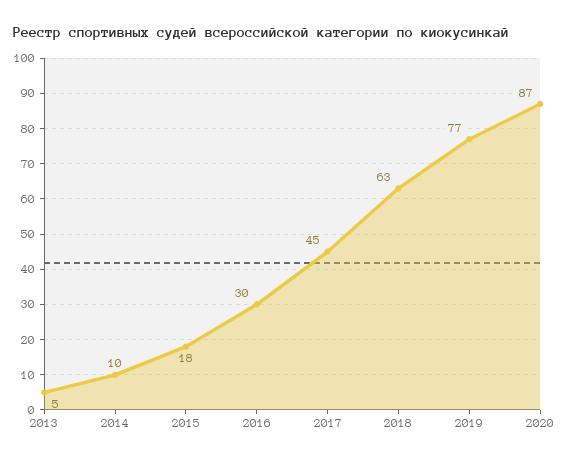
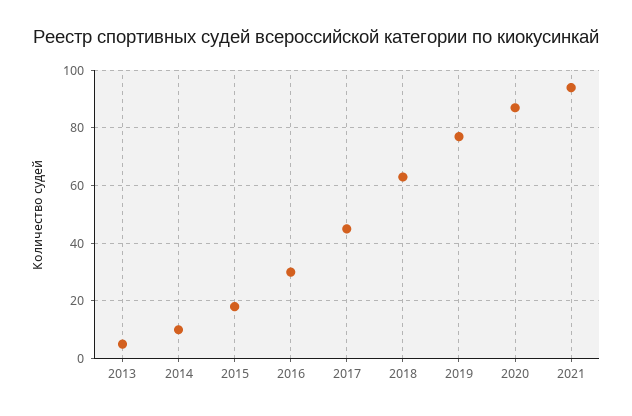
2021: none -> 95

